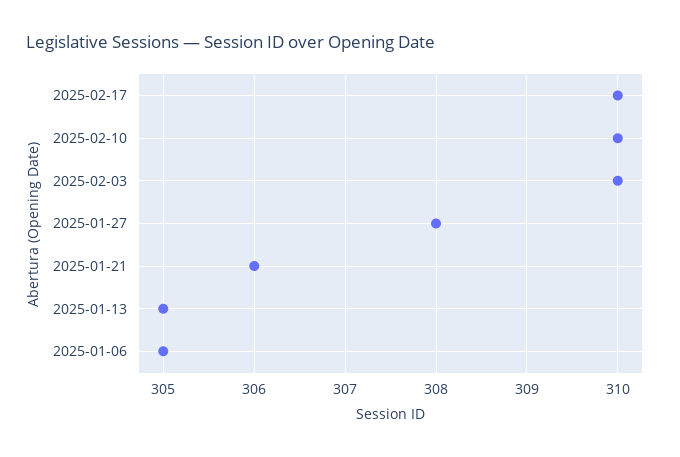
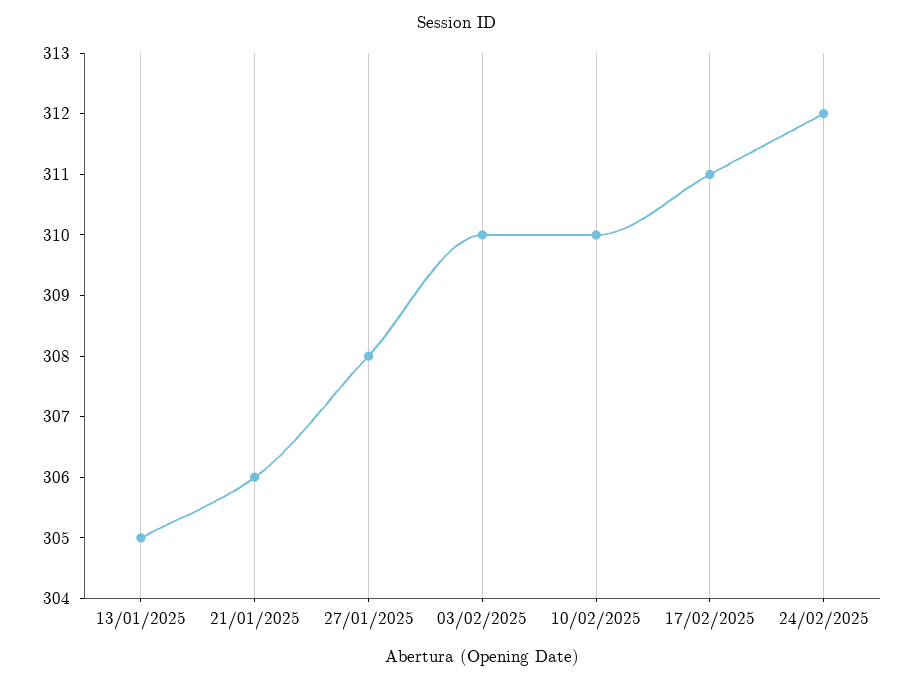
2025-02-17: 310 -> 311
2025-01-06: 305 -> none
24/02/2025: none -> 312

